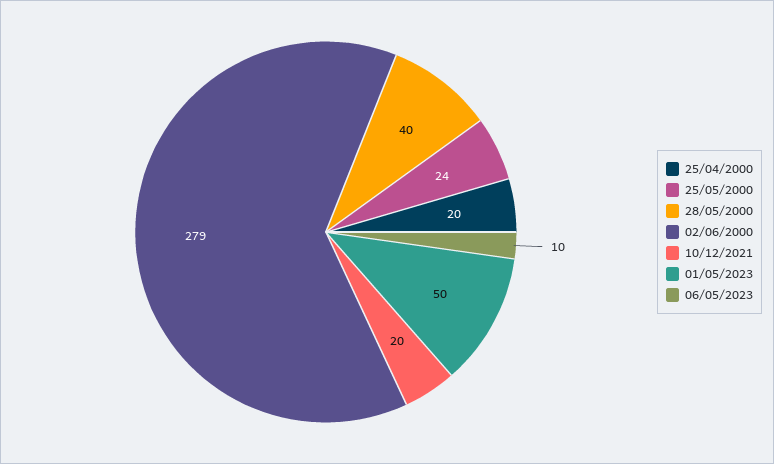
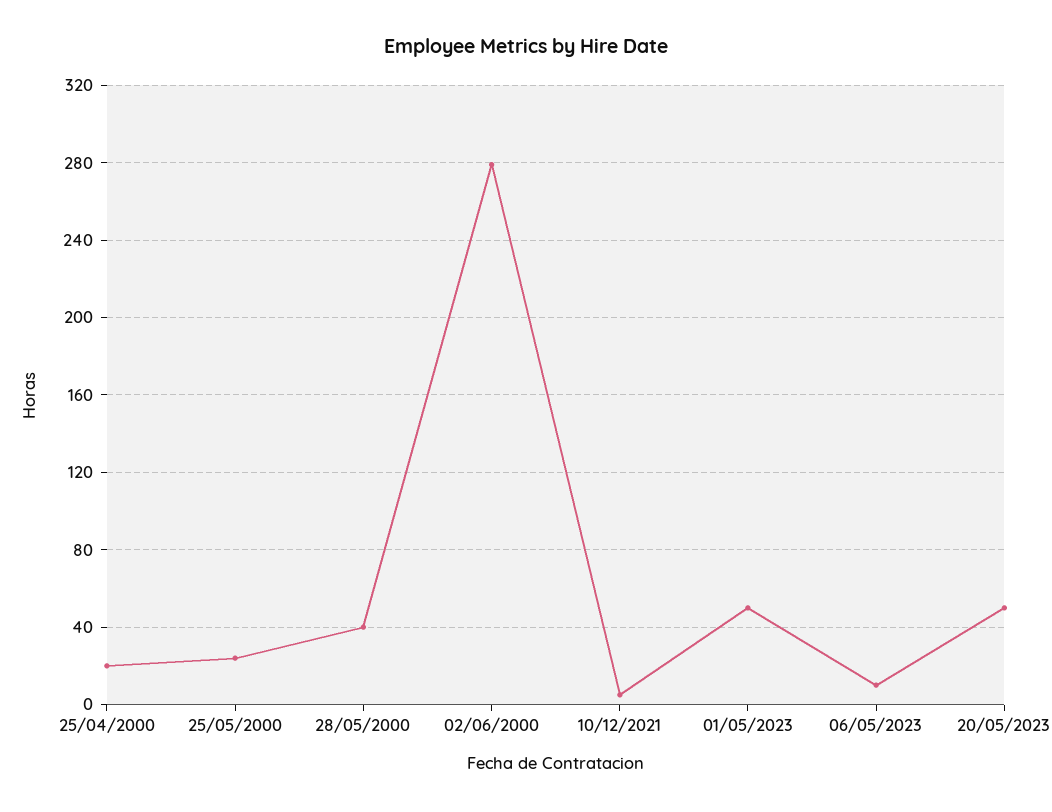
10/12/2021: 20 -> 5
20/05/2023: none -> 50

